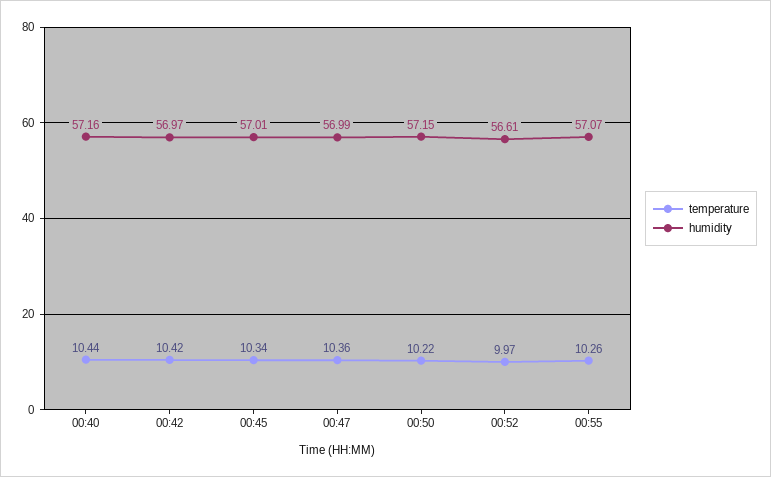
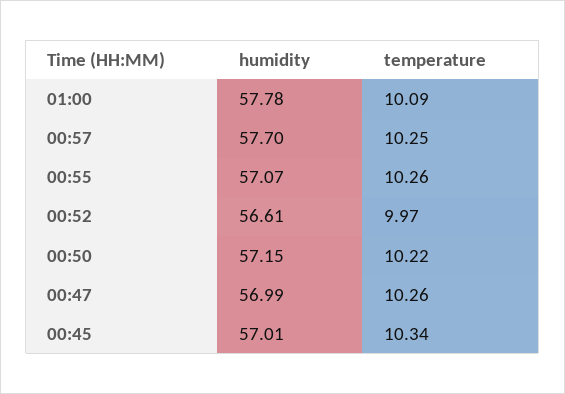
temperature, 00:40: 10.44 -> none
humidity, 00:40: 57.16 -> none
temperature, 00:42: 10.42 -> none
humidity, 00:42: 56.97 -> none
temperature, 00:47: 10.36 -> 10.26
humidity, 01:00: none -> 57.78
temperature, 01:00: none -> 10.09
humidity, 00:57: none -> 57.7
temperature, 00:57: none -> 10.25

